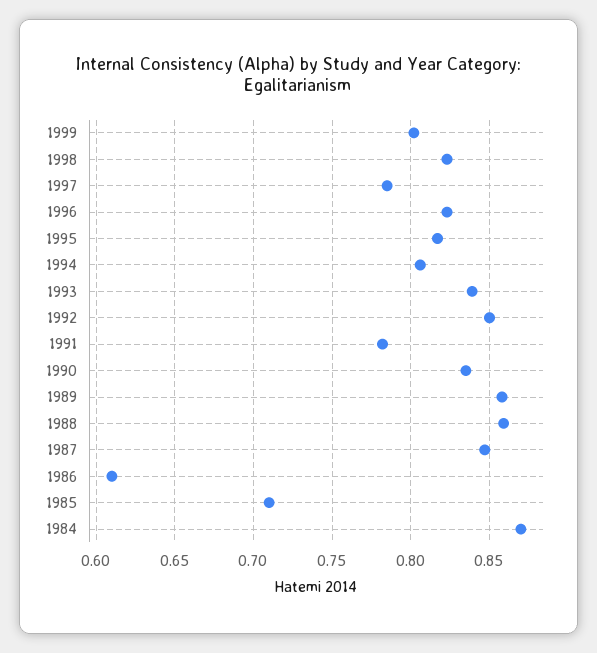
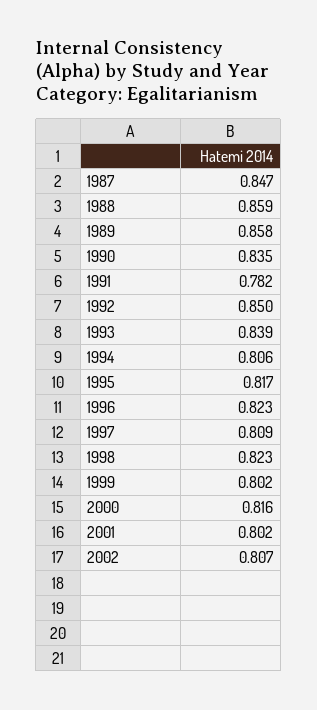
1997: 0.785 -> 0.809
1986: 0.61 -> none
1985: 0.71 -> none
1984: 0.87 -> none
2000: none -> 0.816
2001: none -> 0.802
2002: none -> 0.807

